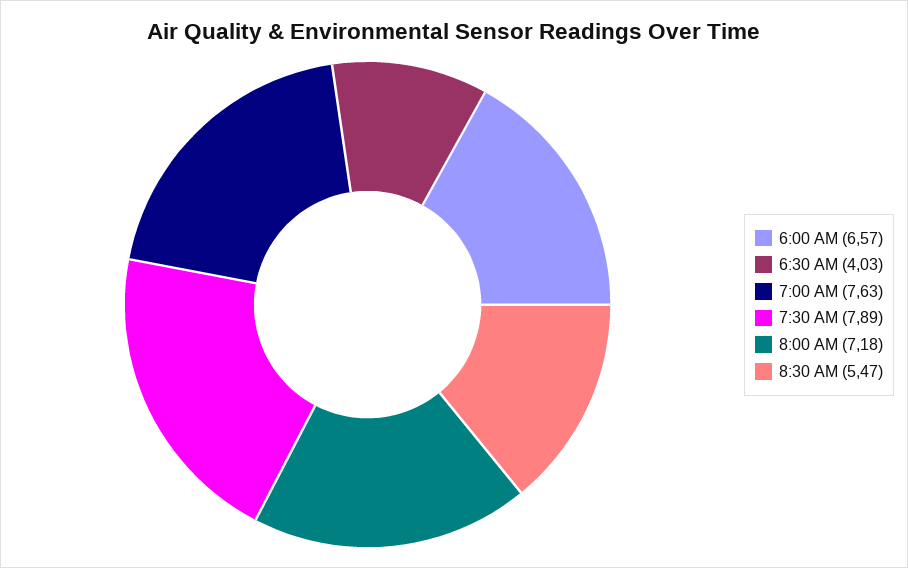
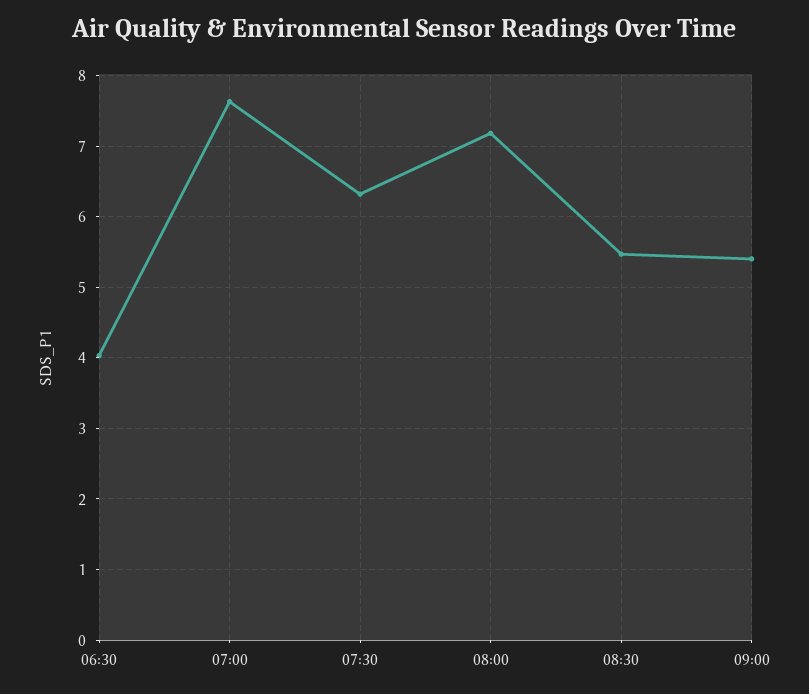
6:00 AM: 6.57 -> none
7:30 AM: 7.89 -> 6.3
09:00: none -> 5.4

